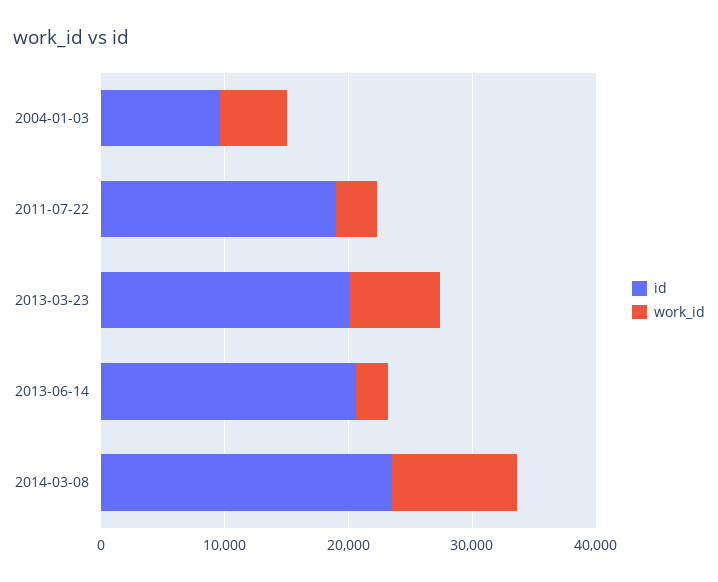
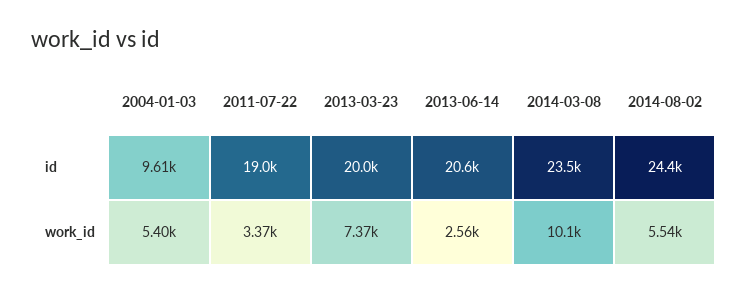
id, 2014-08-02: none -> 24400
work_id, 2014-08-02: none -> 5540

